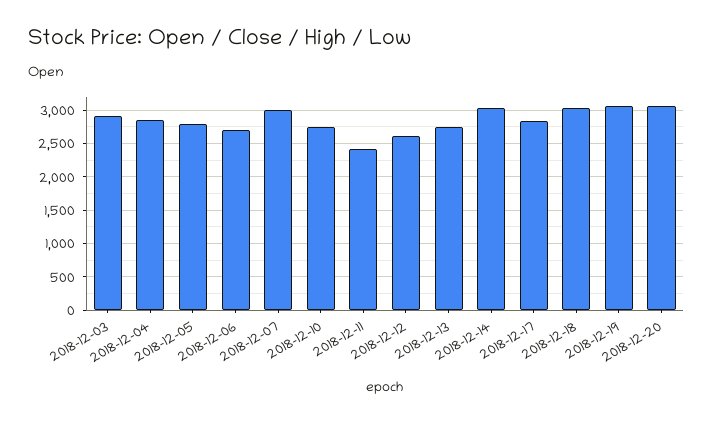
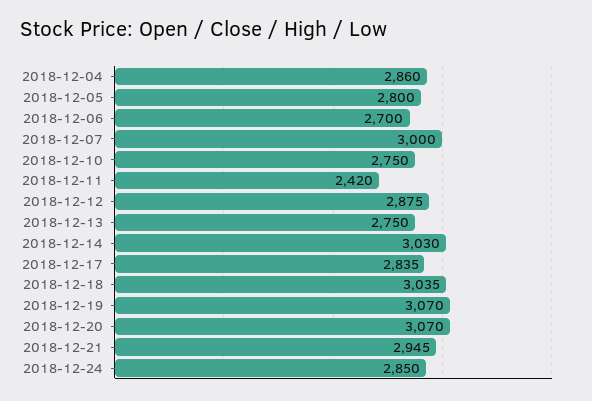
2018-12-03: 2900 -> none
2018-12-12: 2600 -> 2875
2018-12-21: none -> 2945
2018-12-24: none -> 2850

